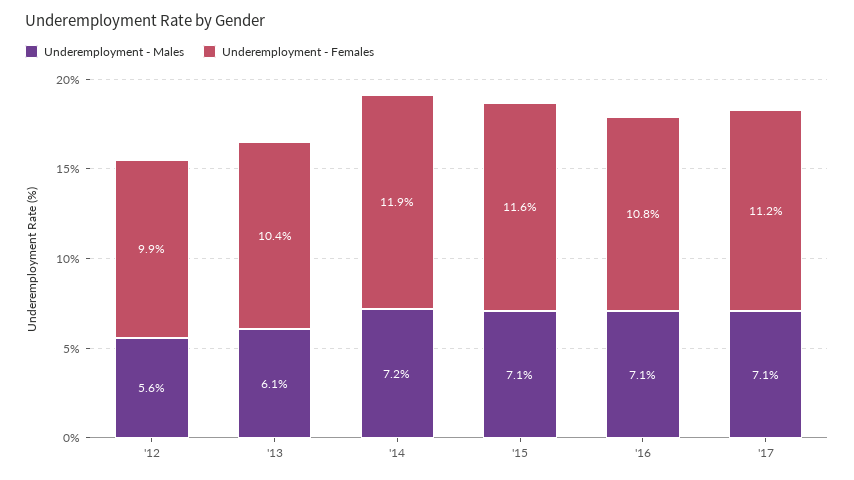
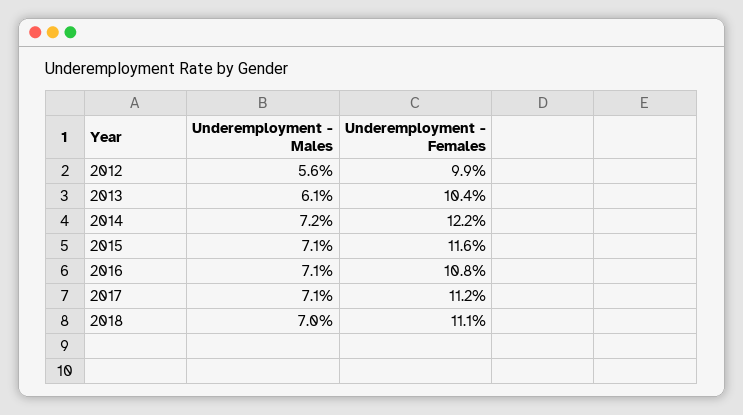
Underemployment - Females, '14: 11.9 -> 12.2
Underemployment - Males, 2018: none -> 7
Underemployment - Females, 2018: none -> 11.1

